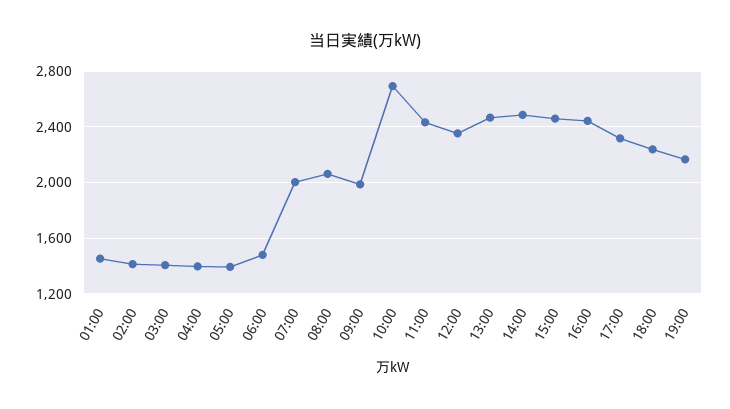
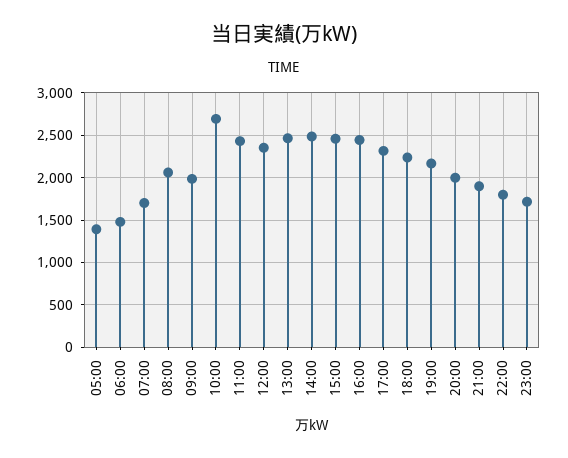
01:00: 1450 -> none
02:00: 1400 -> none
03:00: 1400 -> none
04:00: 1400 -> none
07:00: 2000 -> 1700
20:00: none -> 2000
21:00: none -> 1900
22:00: none -> 1800
23:00: none -> 1700

